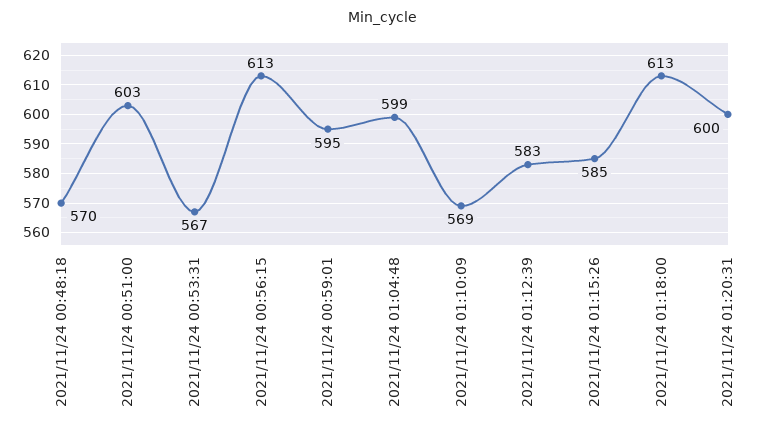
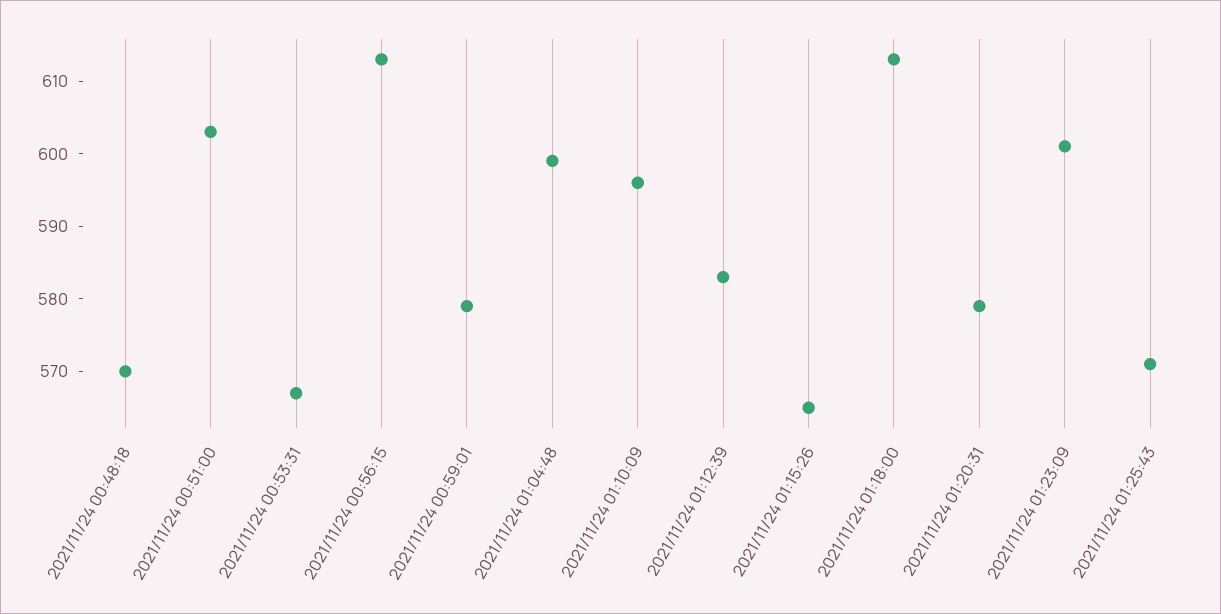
2021/11/24 00:59:01: 595 -> 580
2021/11/24 01:10:09: 569 -> 595
2021/11/24 01:15:26: 585 -> 565
2021/11/24 01:20:31: 600 -> 580
2021/11/24 01:23:09: none -> 600
2021/11/24 01:25:43: none -> 570

